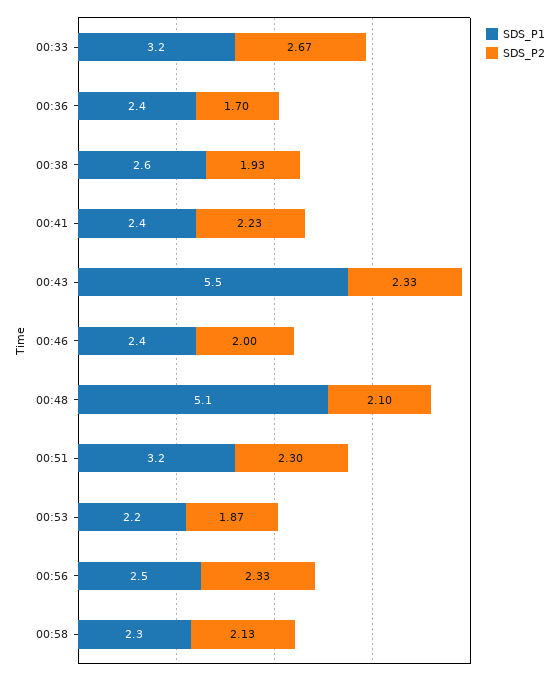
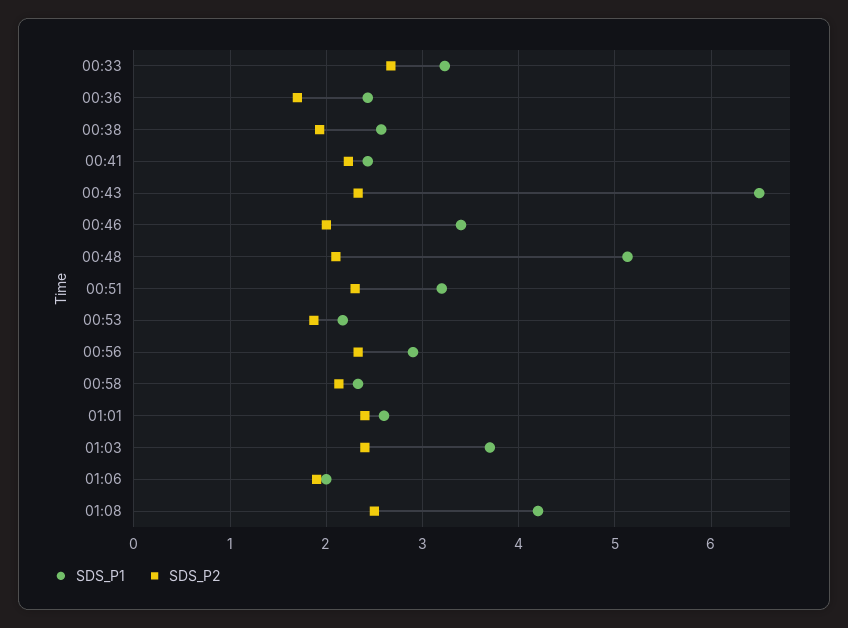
SDS_P1, 00:43: 5.5 -> 6.5
SDS_P1, 00:46: 2.4 -> 3.4
SDS_P1, 00:56: 2.5 -> 2.9
SDS_P1, 01:01: none -> 2.6
SDS_P2, 01:01: none -> 2.4
SDS_P1, 01:03: none -> 3.7
SDS_P2, 01:03: none -> 2.4
SDS_P1, 01:06: none -> 2
SDS_P2, 01:06: none -> 1.9
SDS_P1, 01:08: none -> 4.2
SDS_P2, 01:08: none -> 2.5

